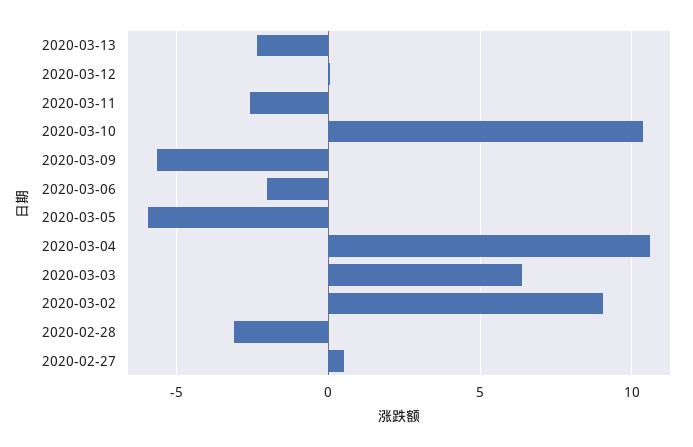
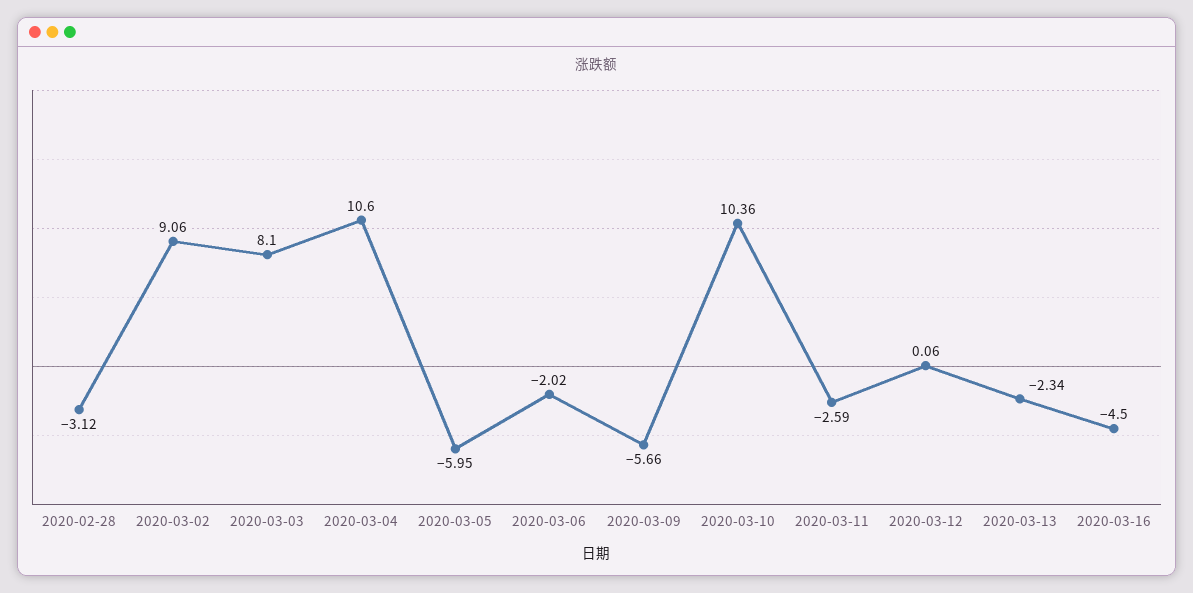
2020-03-03: 6.5 -> 8.1
2020-02-27: 0.5 -> none
2020-03-16: none -> -4.5

